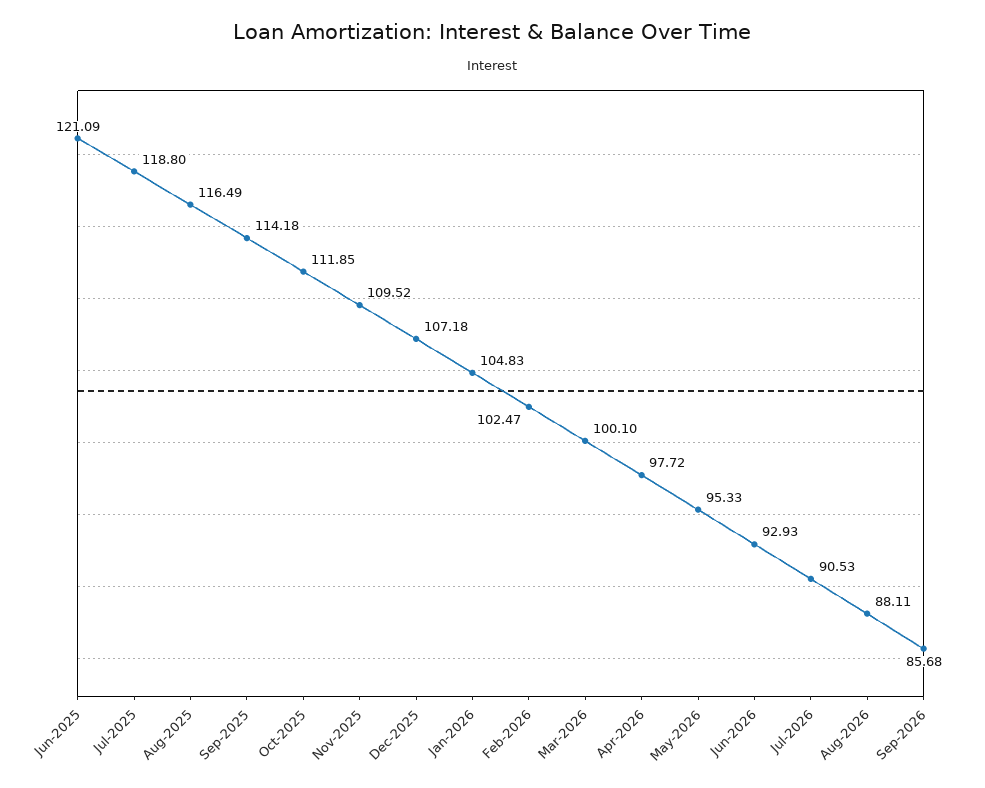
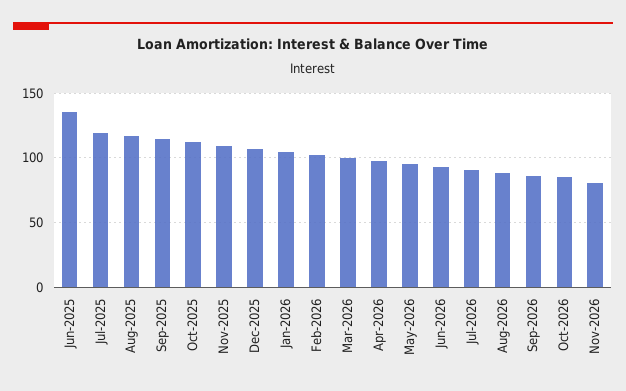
Jun-2025: 121.09 -> 135
Oct-2026: none -> 85
Nov-2026: none -> 80

